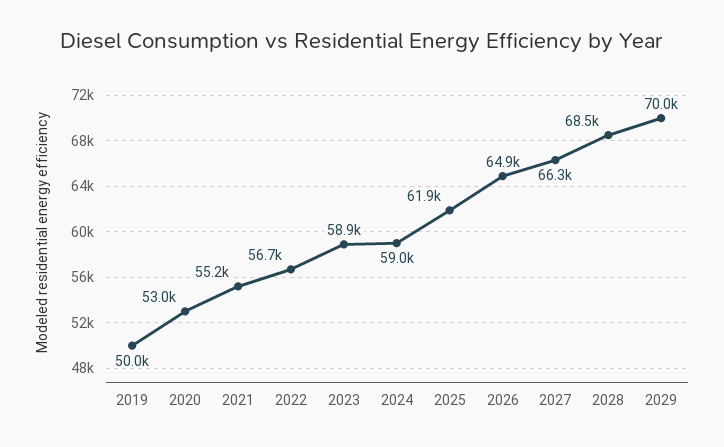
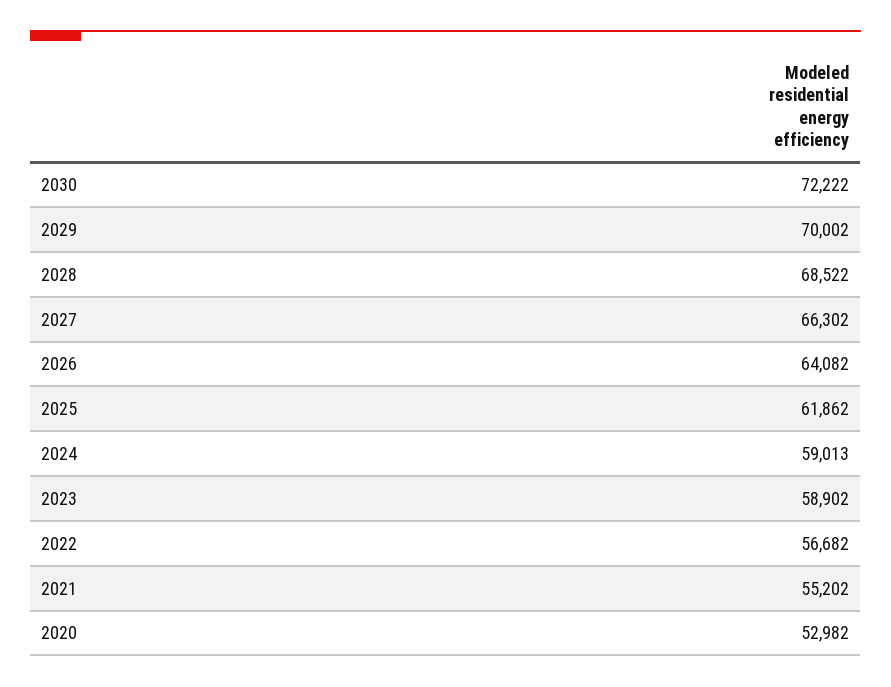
2019: 50000 -> none
2026: 64900 -> 64082
2030: none -> 72222

